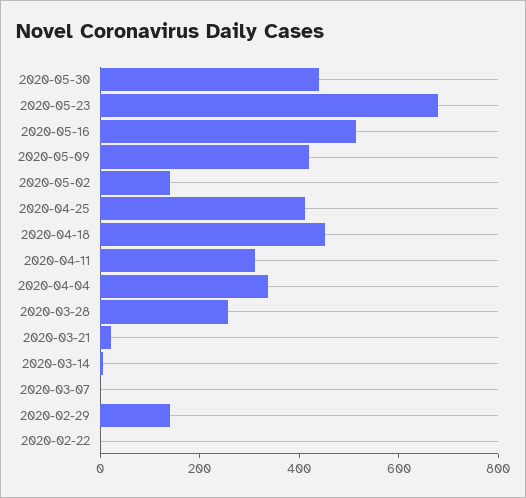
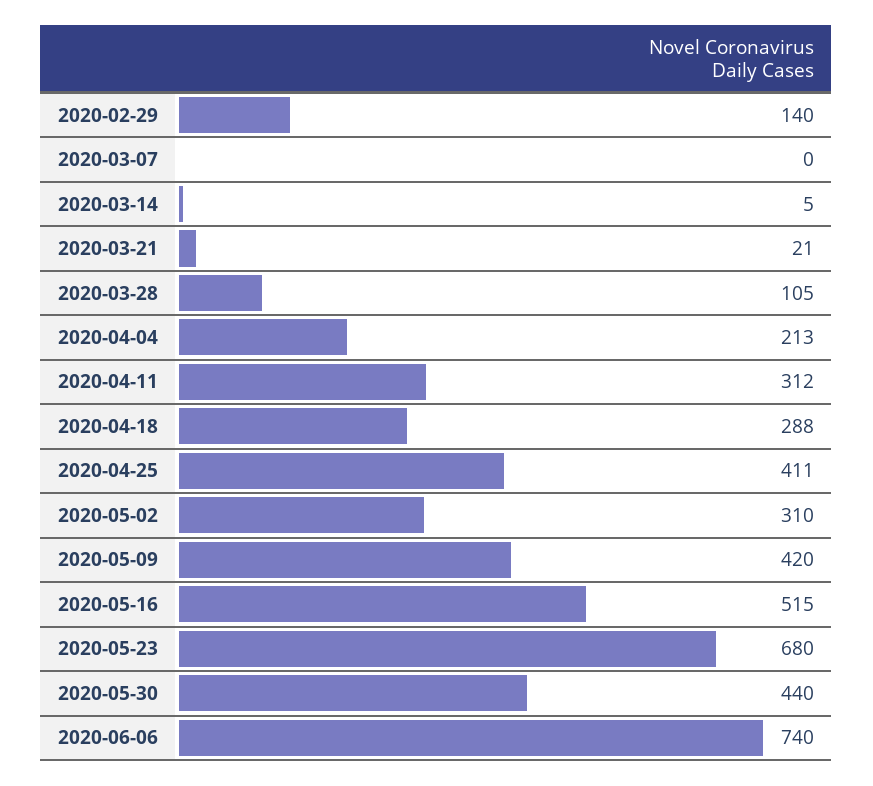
2020-05-02: 150 -> 310
2020-04-18: 450 -> 288
2020-04-04: 350 -> 213
2020-03-28: 250 -> 105
2020-02-22: 0 -> none
2020-06-06: none -> 740

